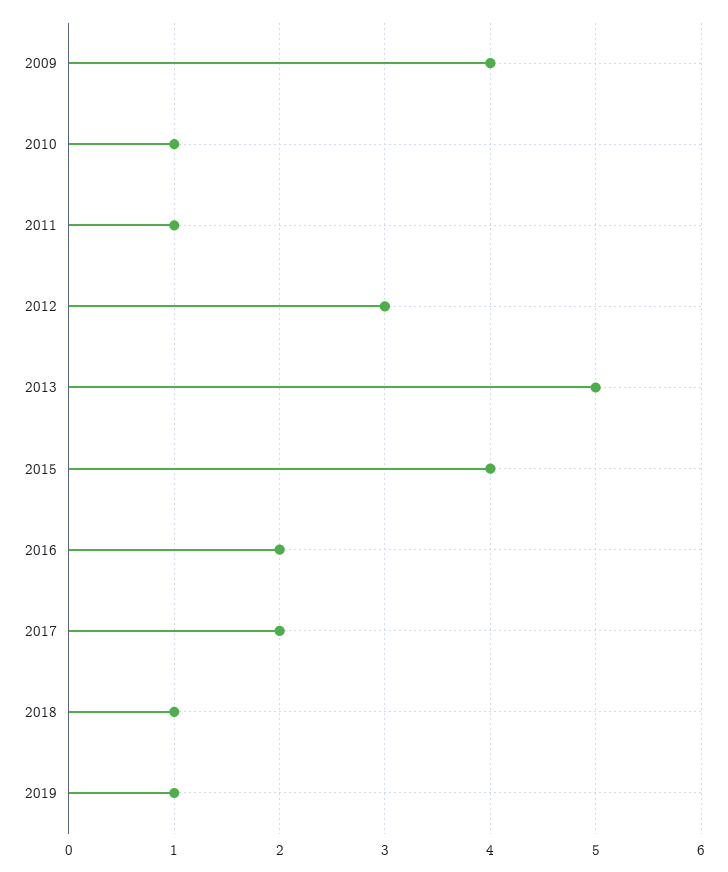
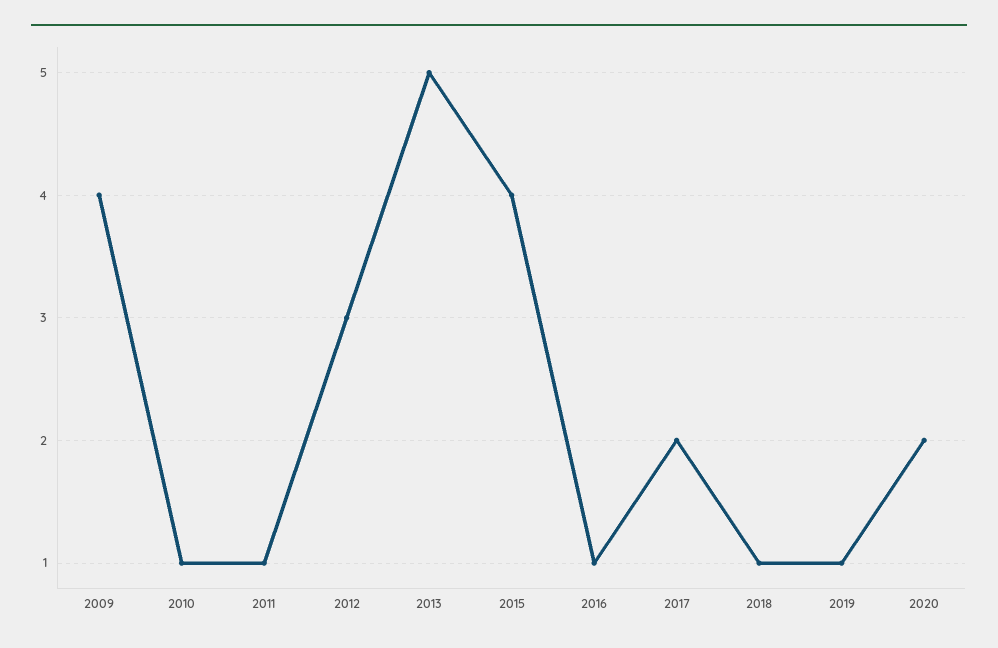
2016: 2 -> 1
2020: none -> 2

